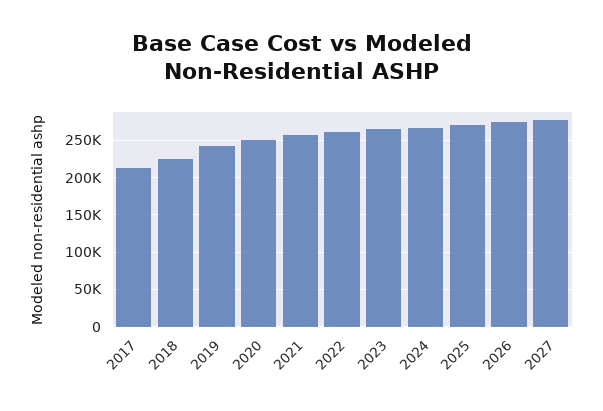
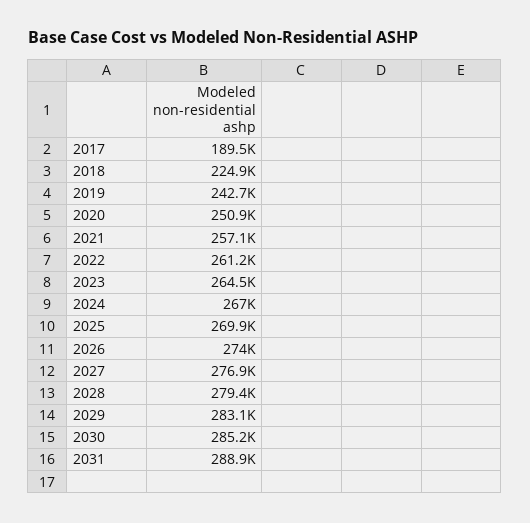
2017: 210000 -> 189500
2028: none -> 279400
2029: none -> 283100
2030: none -> 285200
2031: none -> 288900

